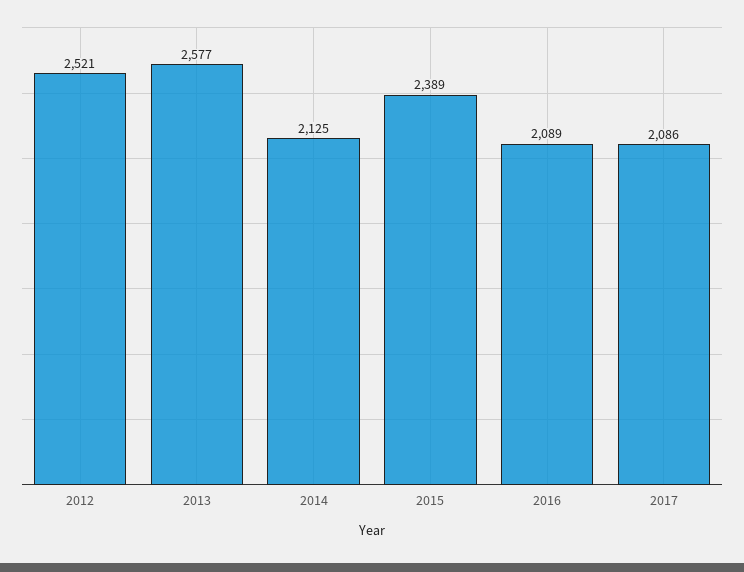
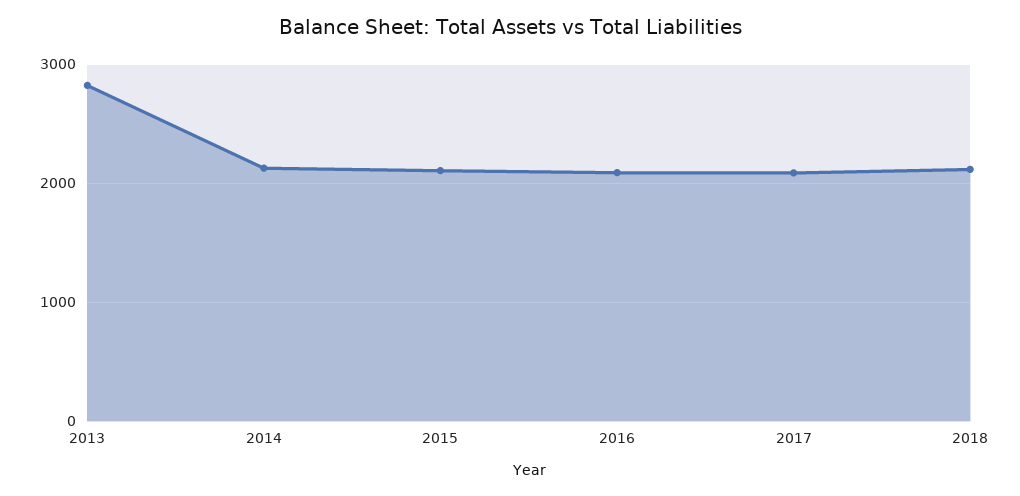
2012: 2521 -> none
2013: 2577 -> 2800
2015: 2389 -> 2100
2018: none -> 2100

